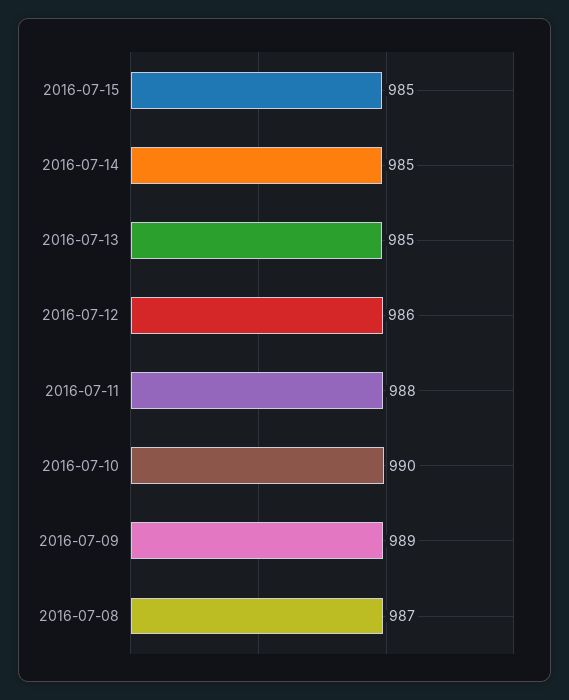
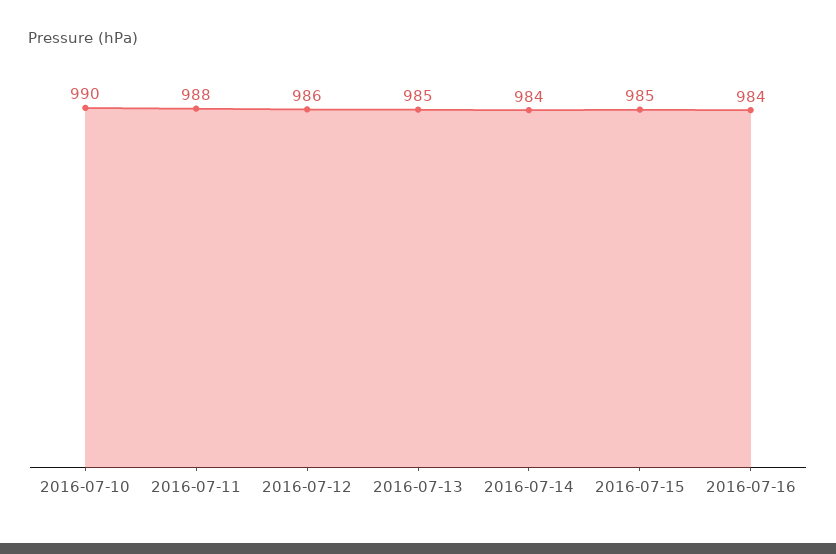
2016-07-14: 985 -> 984
2016-07-09: 989 -> none
2016-07-08: 987 -> none
2016-07-16: none -> 984

